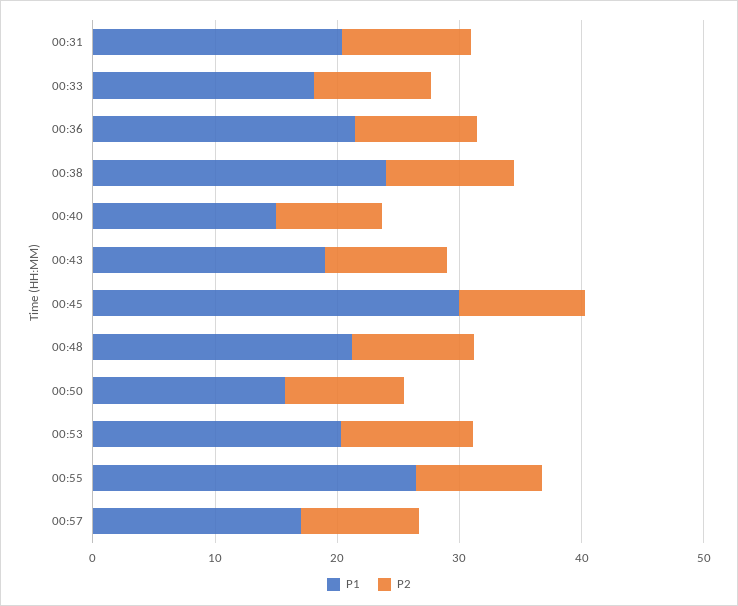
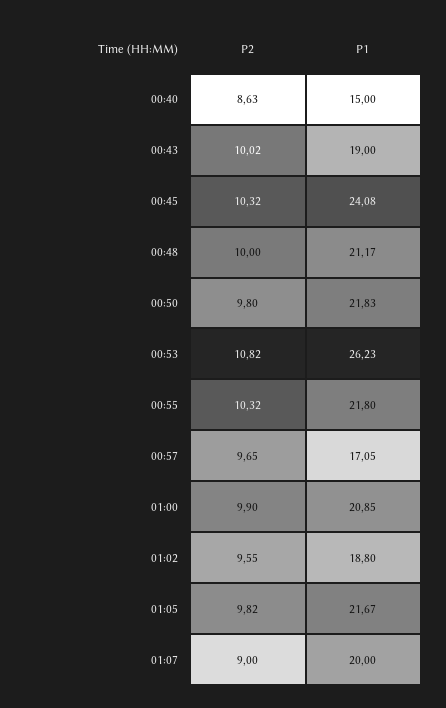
P1, 00:31: 20 -> none
P2, 00:31: 10 -> none
P1, 00:33: 18 -> none
P2, 00:33: 10 -> none
P1, 00:36: 22 -> none
P2, 00:36: 10 -> none
P1, 00:38: 24 -> none
P2, 00:38: 10 -> none
P1, 00:45: 30 -> 24.08
P1, 00:50: 16 -> 21.83
P1, 00:53: 20 -> 26.23
P1, 00:55: 26 -> 21.8
P2, 01:00: none -> 9.9
P1, 01:00: none -> 20.85
P2, 01:02: none -> 9.55
P1, 01:02: none -> 18.8
P2, 01:05: none -> 9.82
P1, 01:05: none -> 21.67
P2, 01:07: none -> 9
P1, 01:07: none -> 20

